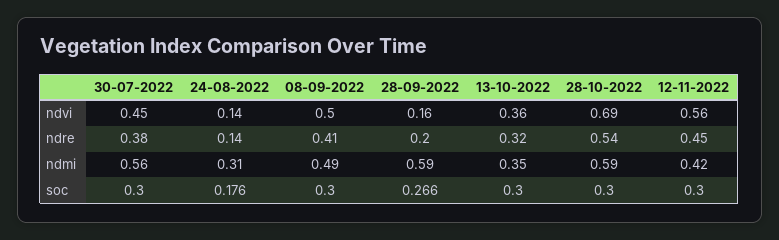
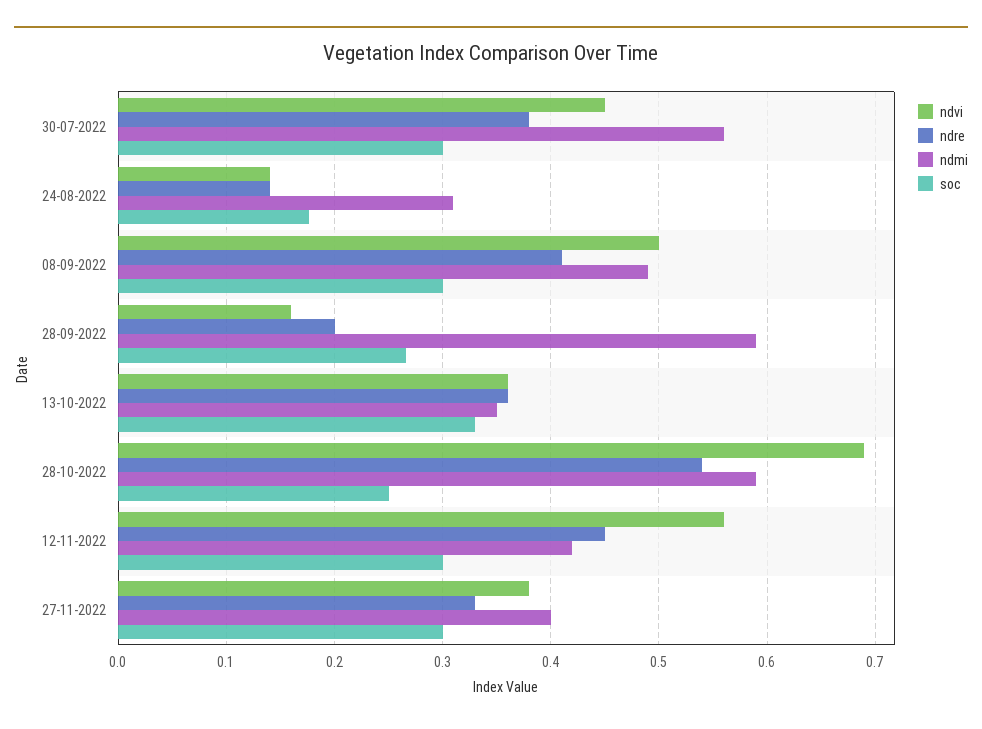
ndre, 13-10-2022: 0.32 -> 0.36
soc, 13-10-2022: 0.3 -> 0.33
soc, 28-10-2022: 0.3 -> 0.25
ndvi, 27-11-2022: none -> 0.38
ndre, 27-11-2022: none -> 0.33
ndmi, 27-11-2022: none -> 0.4
soc, 27-11-2022: none -> 0.3

